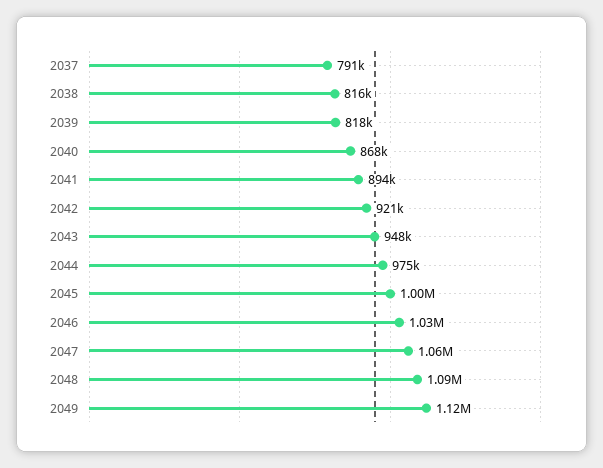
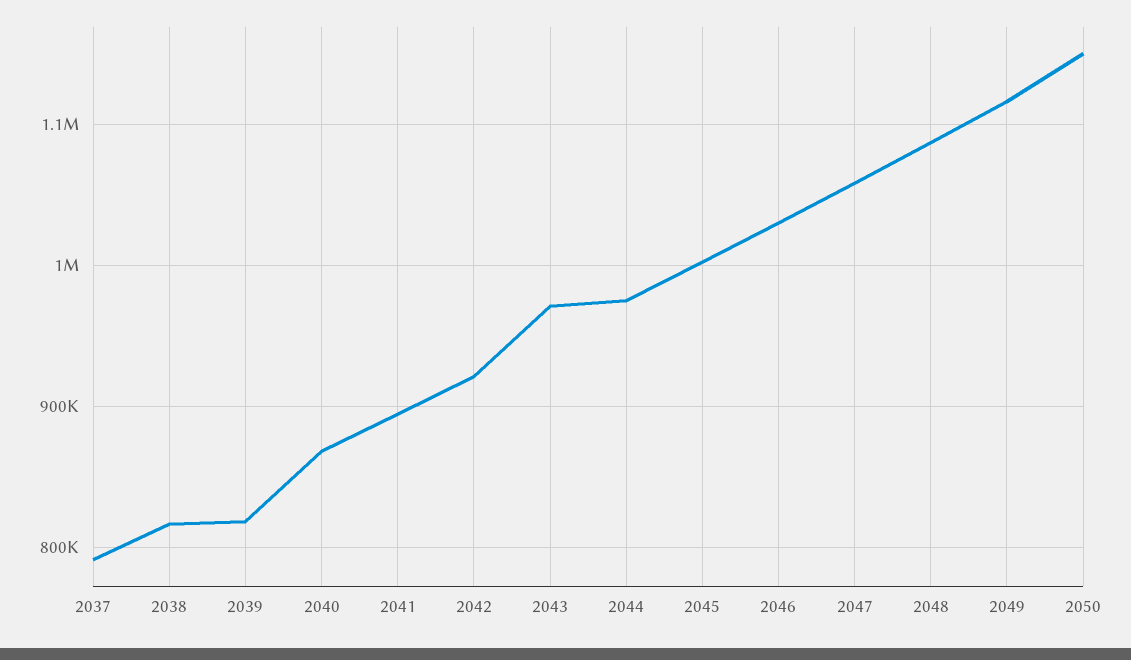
2043: 948000 -> 970000
2050: none -> 1150000

